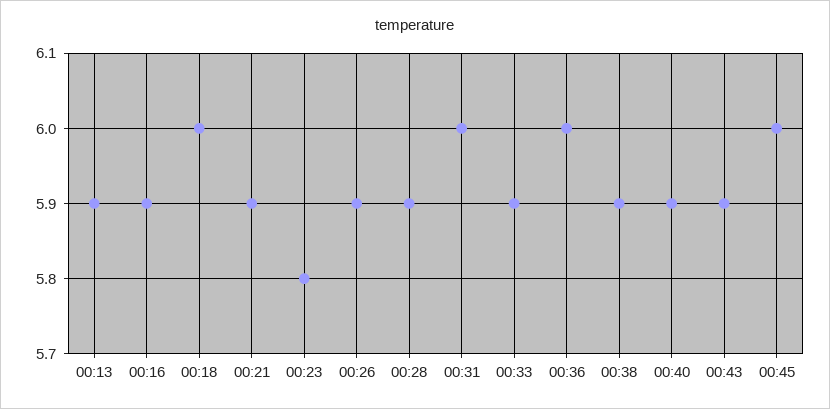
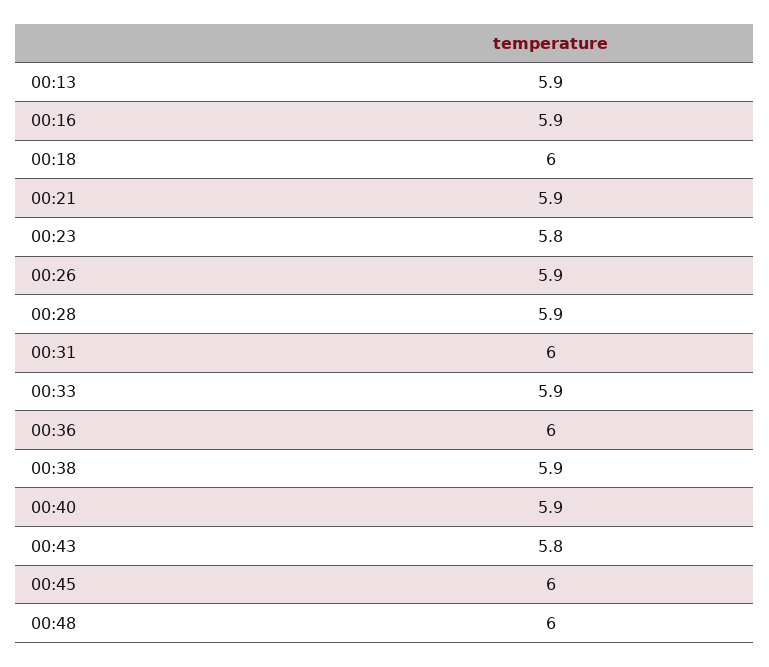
00:43: 5.9 -> 5.8
00:48: none -> 6

